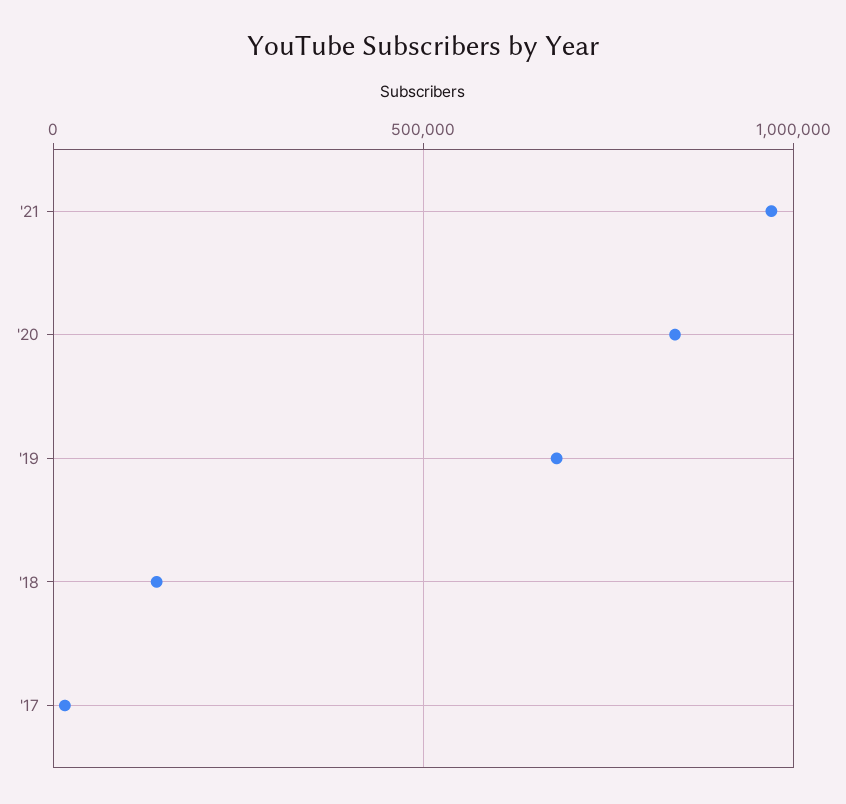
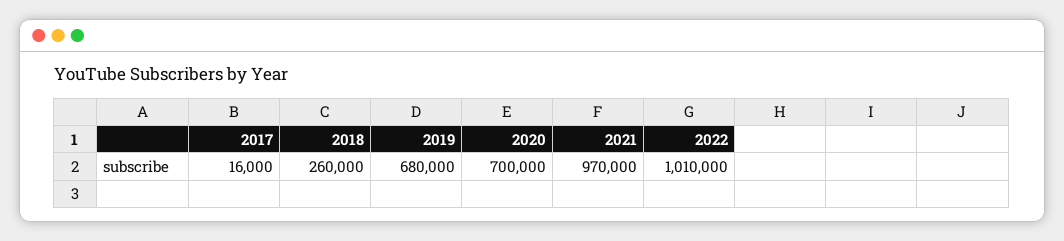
'20: 850000 -> 700000
'18: 150000 -> 260000
2022: none -> 1010000

